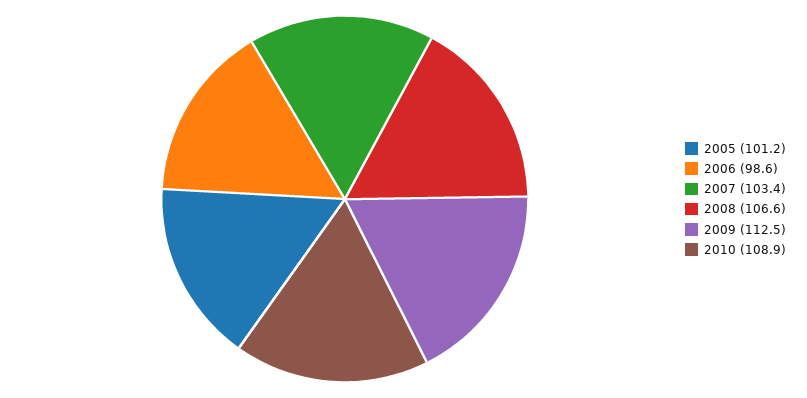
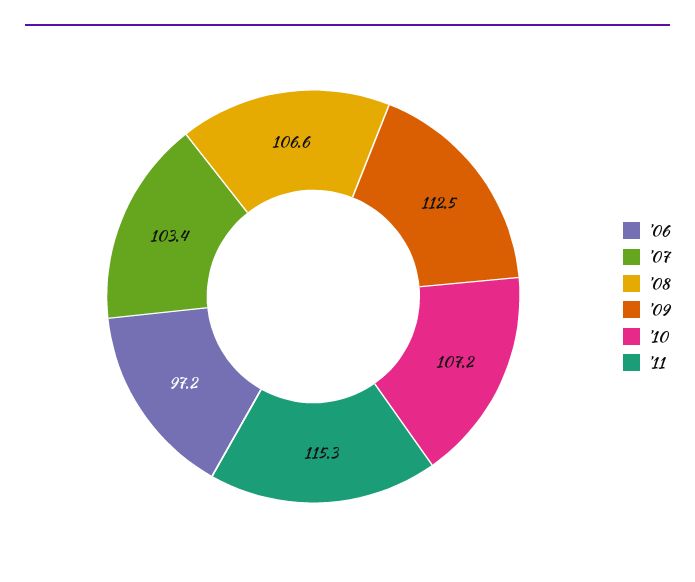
2005: 101.2 -> none
2006: 98.6 -> 97.2
2010: 108.9 -> 107.2
'11: none -> 115.3

